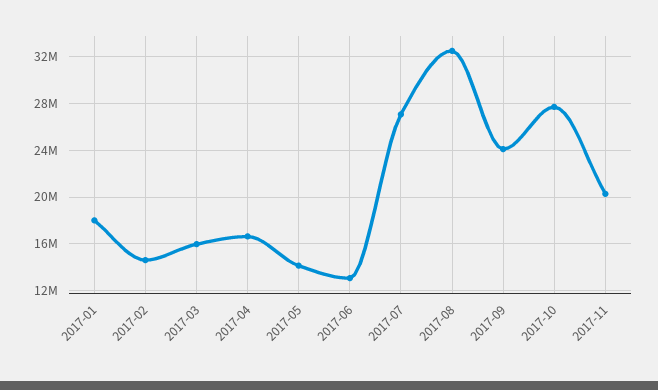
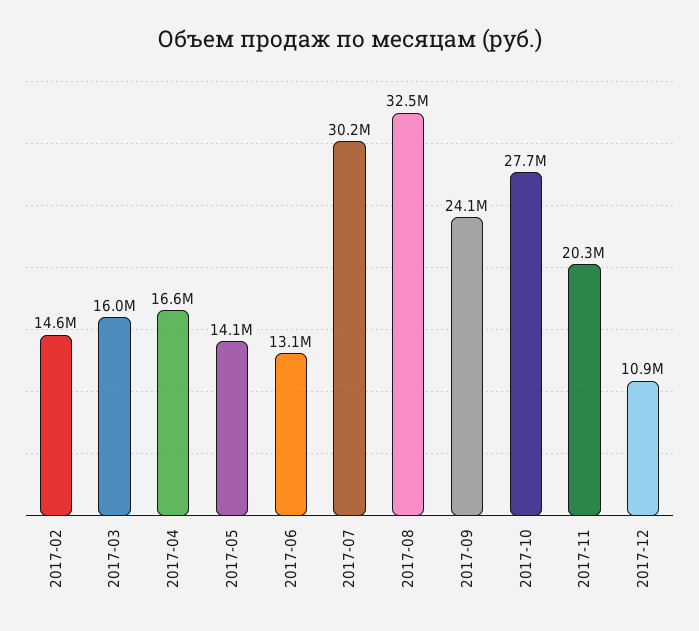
2017-01: 18000000 -> none
2017-07: 27000000 -> 30200000
2017-12: none -> 10900000

